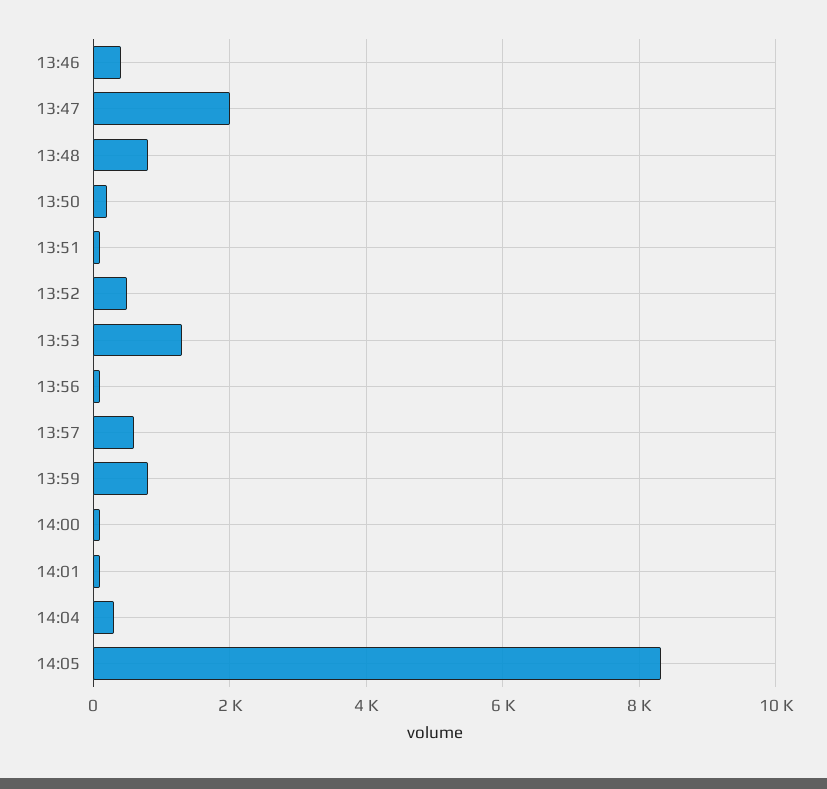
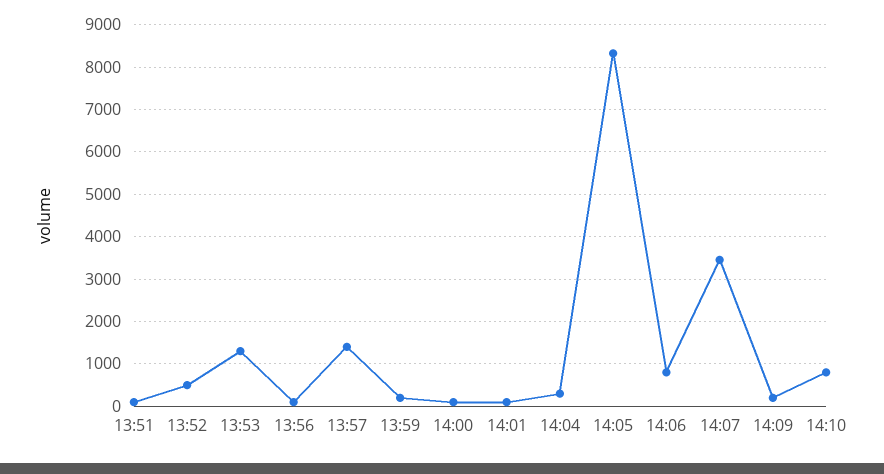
13:46: 400 -> none
13:47: 2000 -> none
13:48: 800 -> none
13:50: 200 -> none
13:57: 600 -> 1400
13:59: 800 -> 200
14:06: none -> 800
14:07: none -> 3400
14:09: none -> 200
14:10: none -> 800

